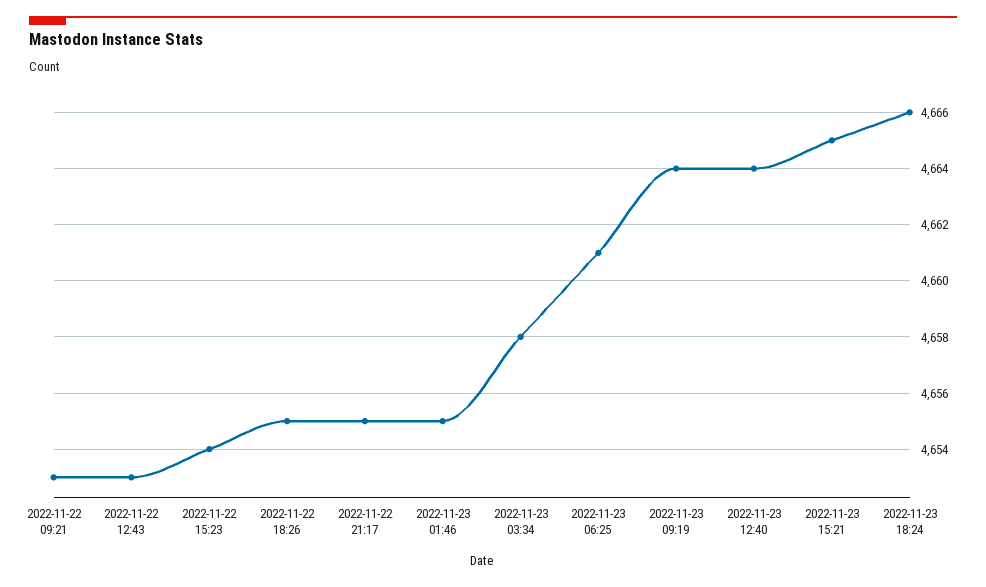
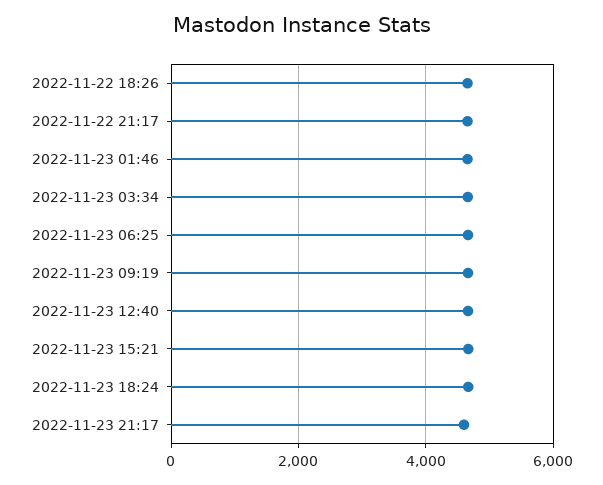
2022-11-22 09:21: 4653 -> none
2022-11-22 12:43: 4653 -> none
2022-11-22 15:23: 4654 -> none
2022-11-23 21:17: none -> 4600

